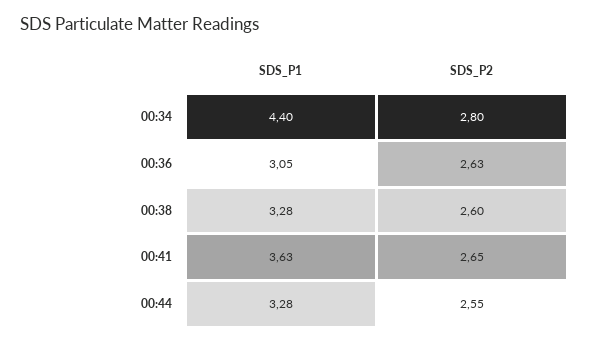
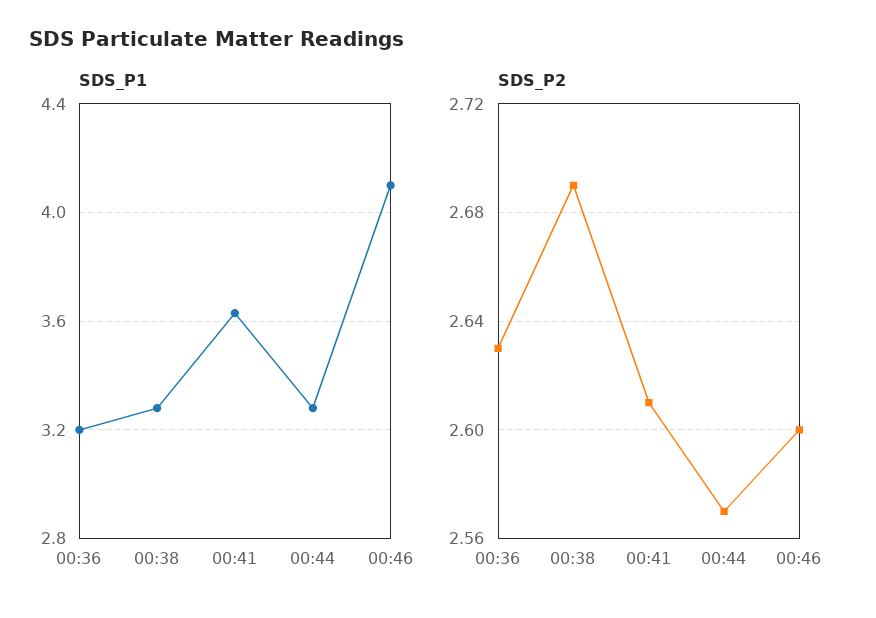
SDS_P1, 00:34: 4.4 -> none
SDS_P2, 00:34: 2.8 -> none
SDS_P1, 00:36: 3.05 -> 3.2
SDS_P2, 00:38: 2.6 -> 2.69
SDS_P2, 00:41: 2.65 -> 2.61
SDS_P2, 00:44: 2.55 -> 2.57
SDS_P1, 00:46: none -> 4.1
SDS_P2, 00:46: none -> 2.6

